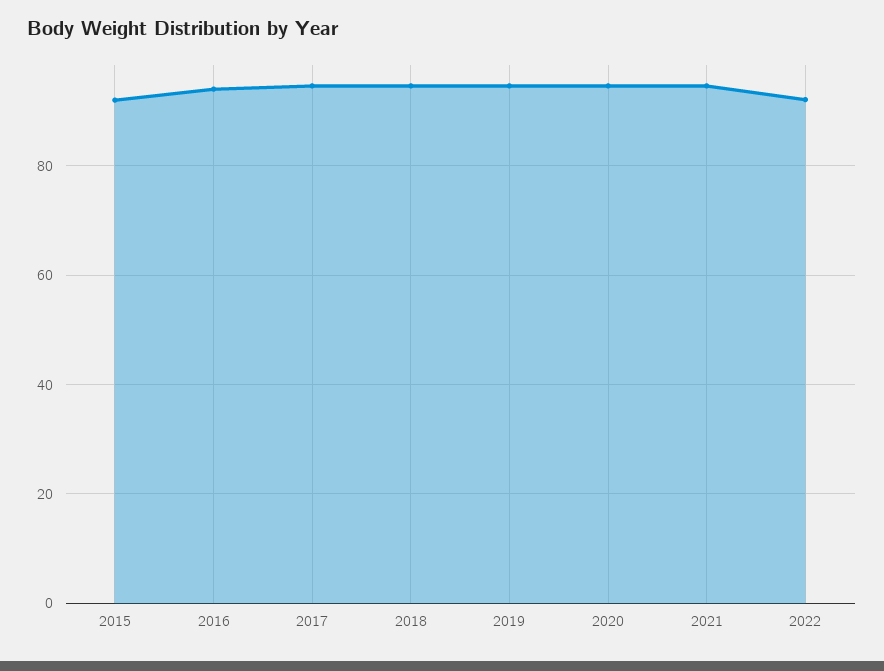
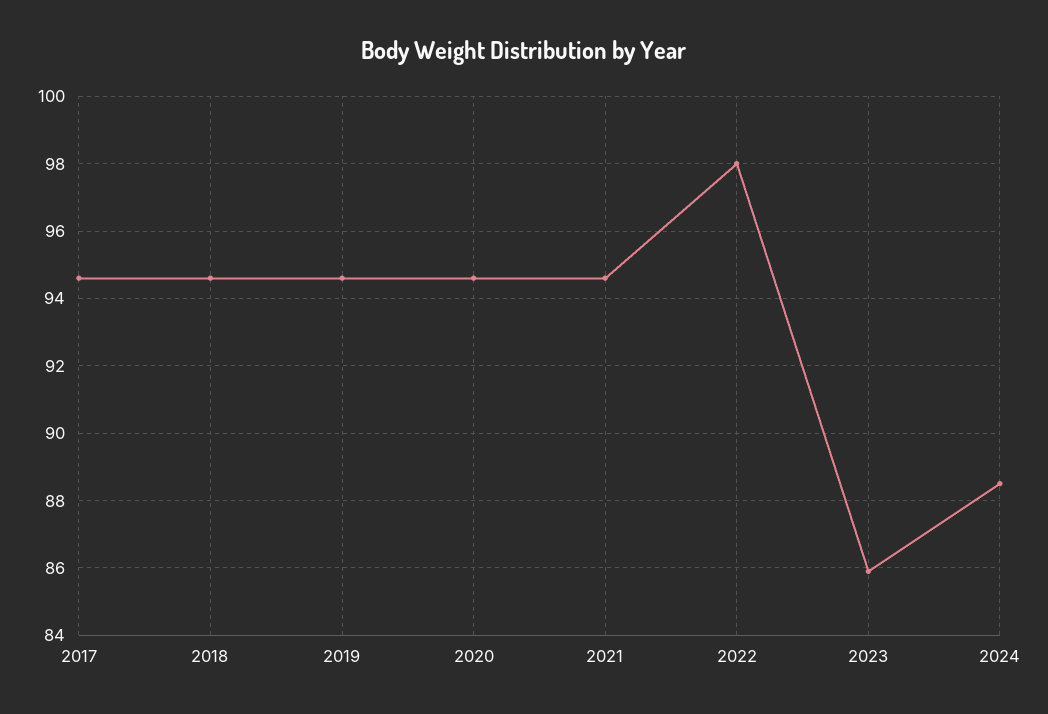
2015: 92 -> none
2016: 94 -> none
2022: 92 -> 98
2023: none -> 86
2024: none -> 88.5

